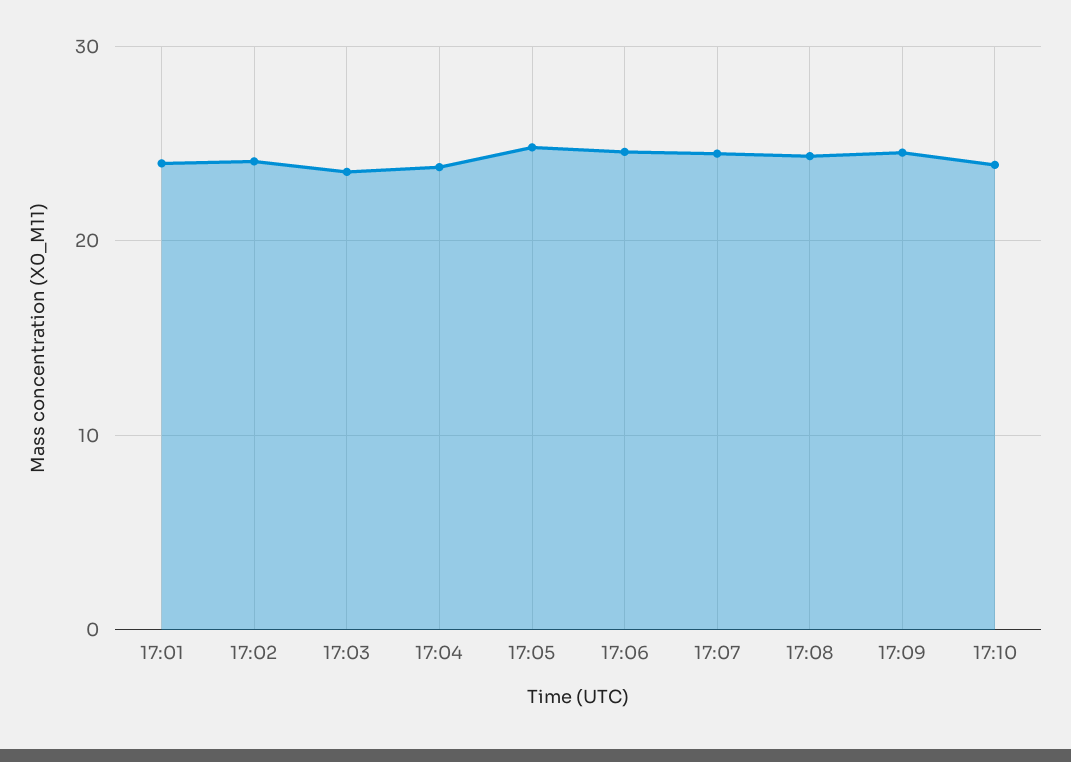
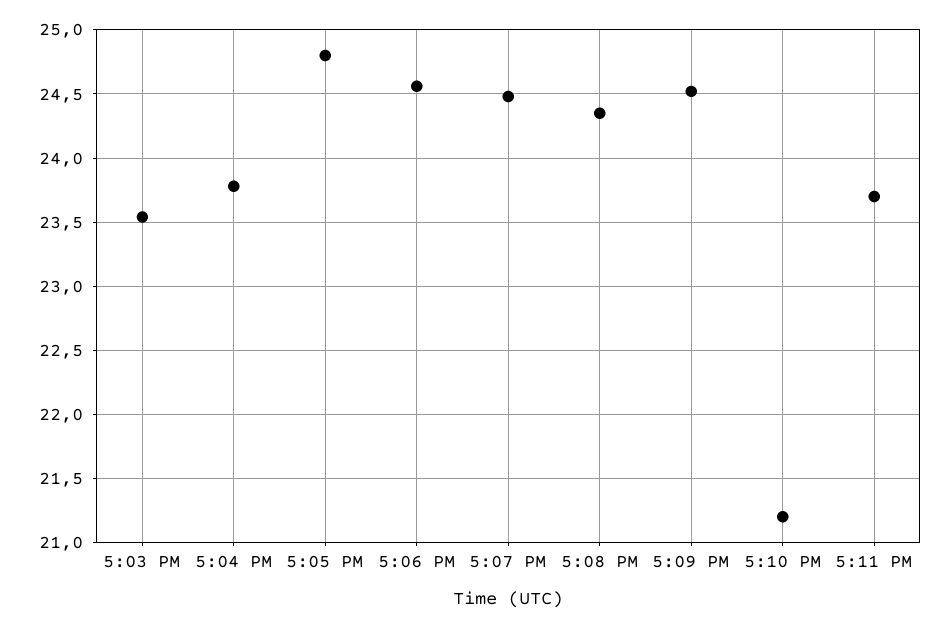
17:01: 24 -> none
17:02: 24 -> none
17:10: 24 -> 21.2
5:11 PM: none -> 23.7

